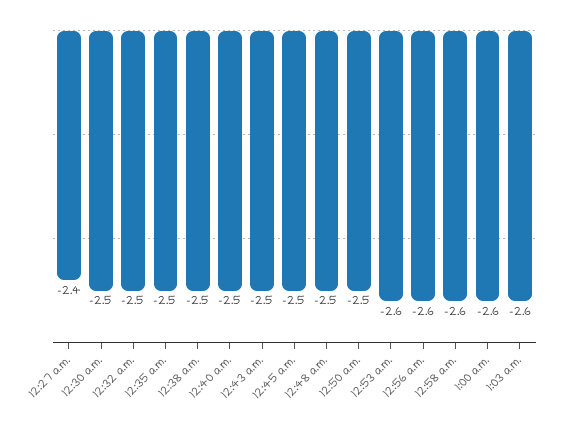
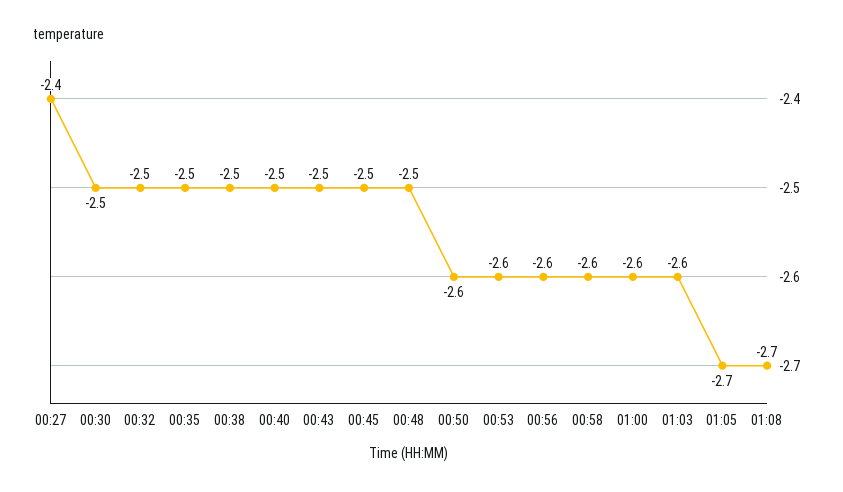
12:50 a.m.: -2.5 -> -2.6
01:05: none -> -2.7
01:08: none -> -2.7

